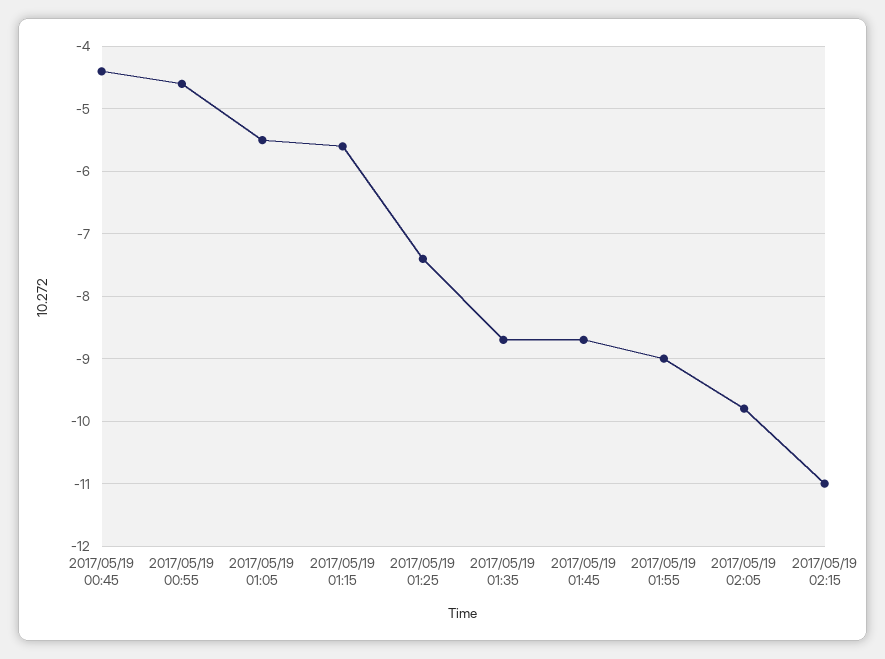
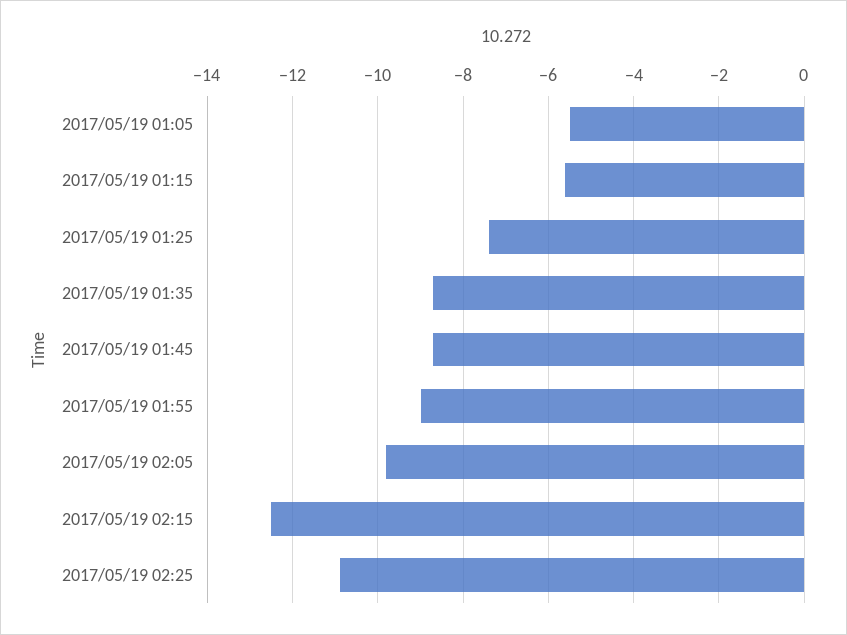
2017/05/19 00:45: -4.4 -> none
2017/05/19 00:55: -4.6 -> none
2017/05/19 02:15: -11 -> -12.5
2017/05/19 02:25: none -> -11

